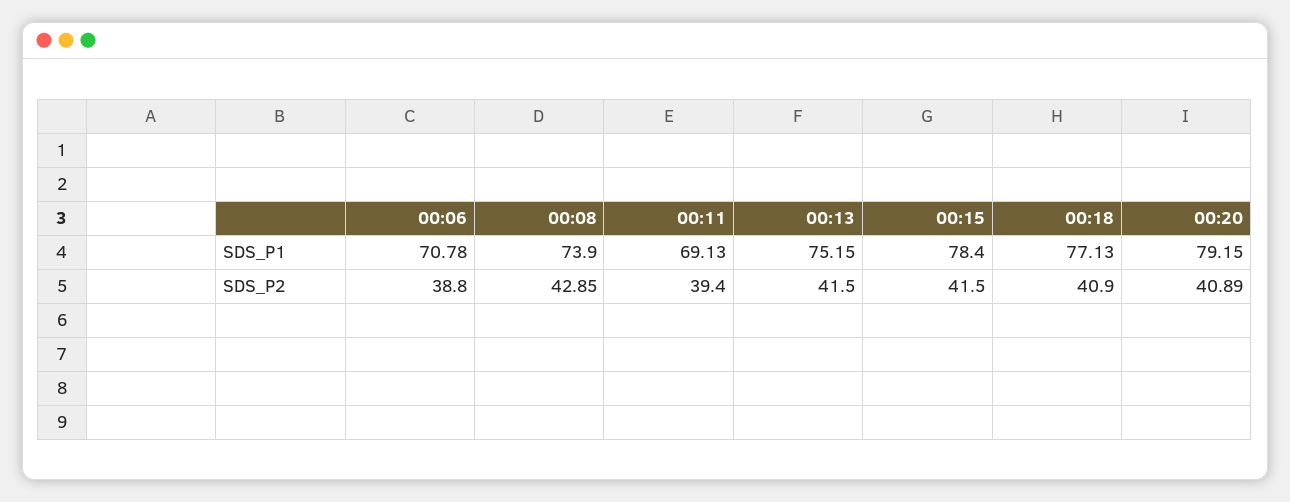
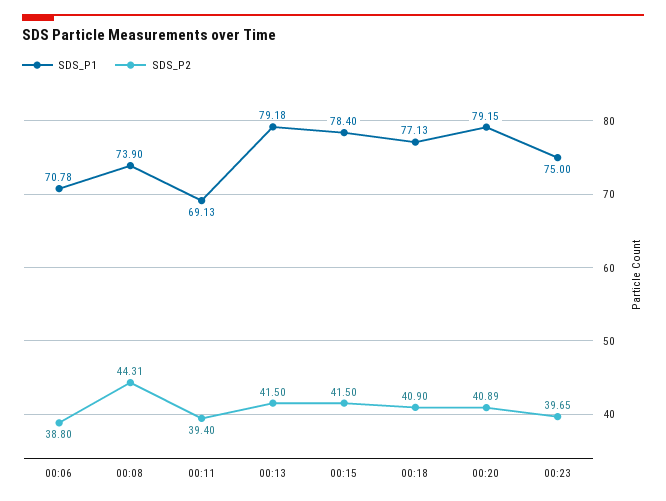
SDS_P1, 00:13: 75.15 -> 79.18
SDS_P2, 00:08: 42.85 -> 44.31
SDS_P1, 00:23: none -> 75
SDS_P2, 00:23: none -> 39.65

